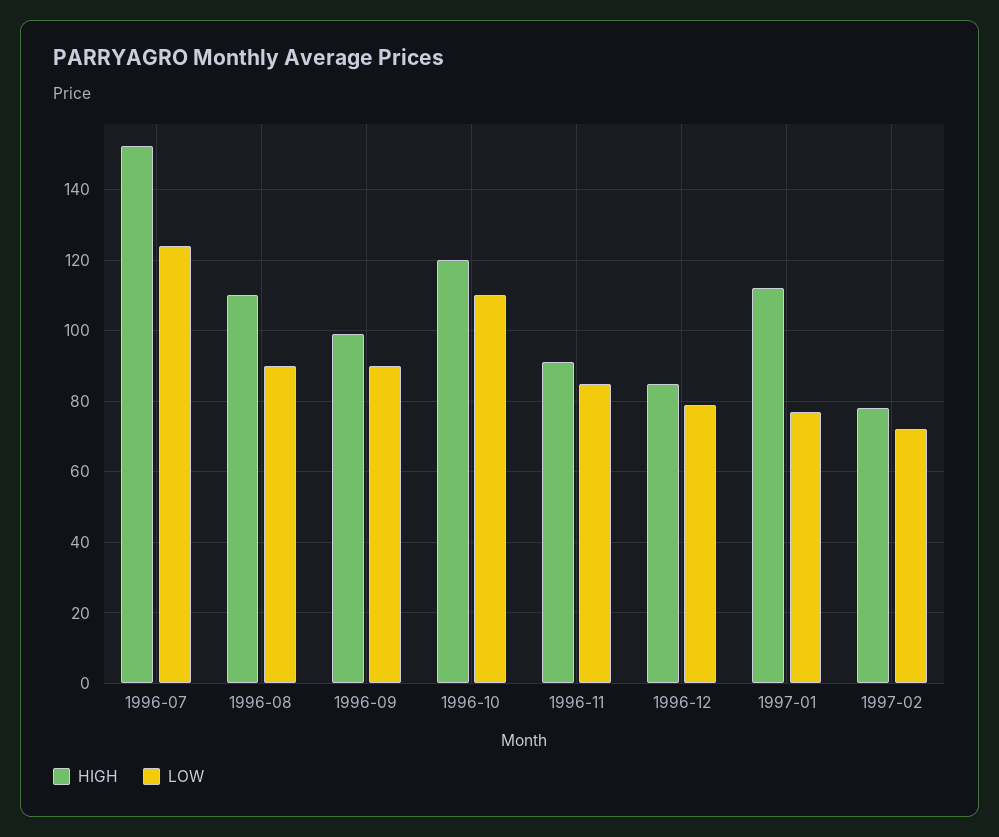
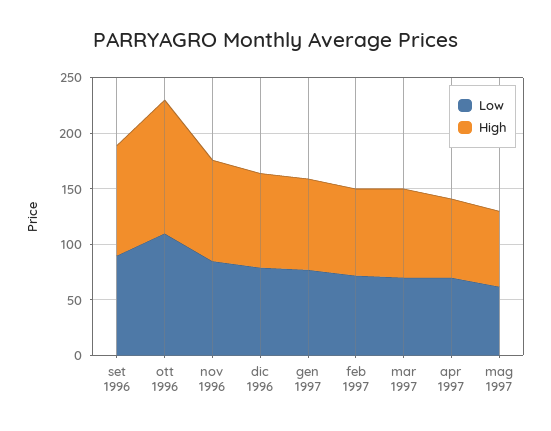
HIGH, 1996-07: 152 -> none
LOW, 1996-07: 124 -> none
HIGH, 1996-08: 110 -> none
LOW, 1996-08: 90 -> none
HIGH, 1997-01: 112 -> 80
LOW, mar 1997: none -> 70
HIGH, mar 1997: none -> 80
LOW, apr 1997: none -> 70
HIGH, apr 1997: none -> 70
LOW, mag 1997: none -> 60
HIGH, mag 1997: none -> 70

